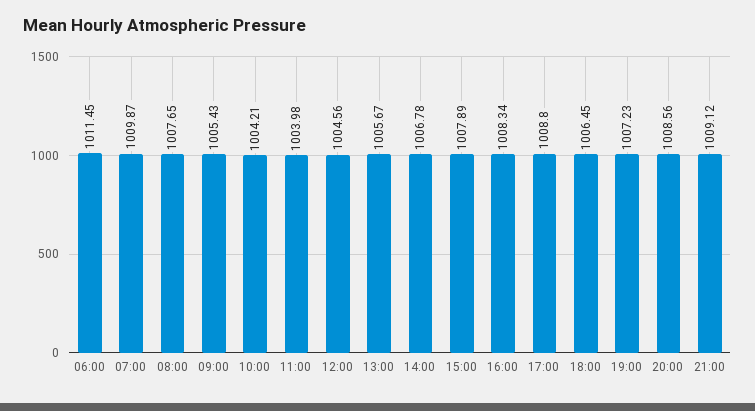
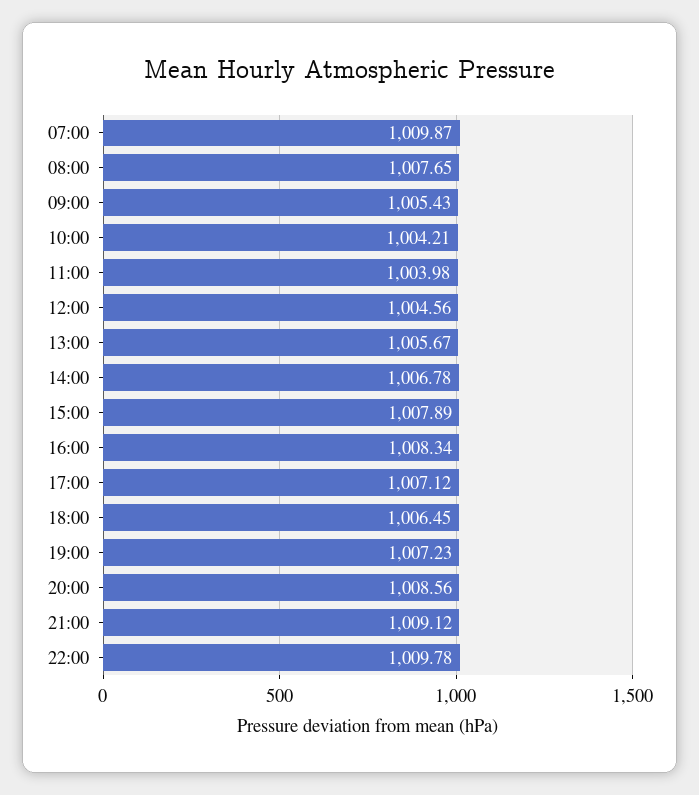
06:00: 1011.45 -> none
17:00: 1008.8 -> 1007.12
22:00: none -> 1009.78

